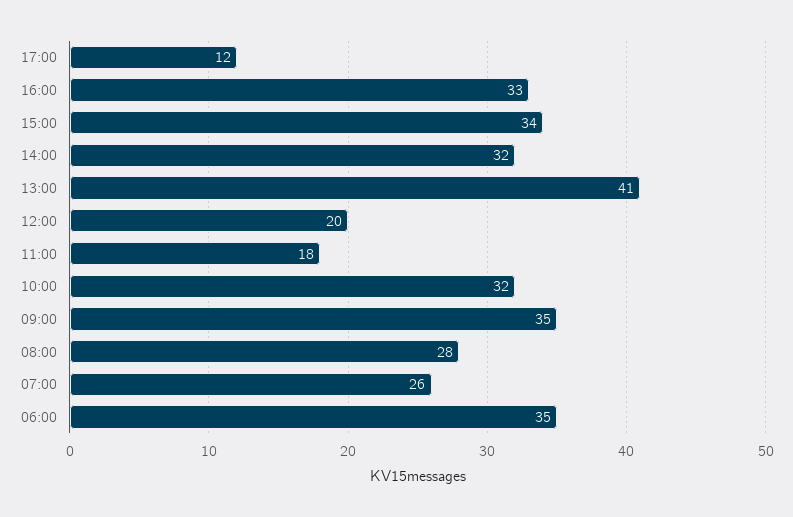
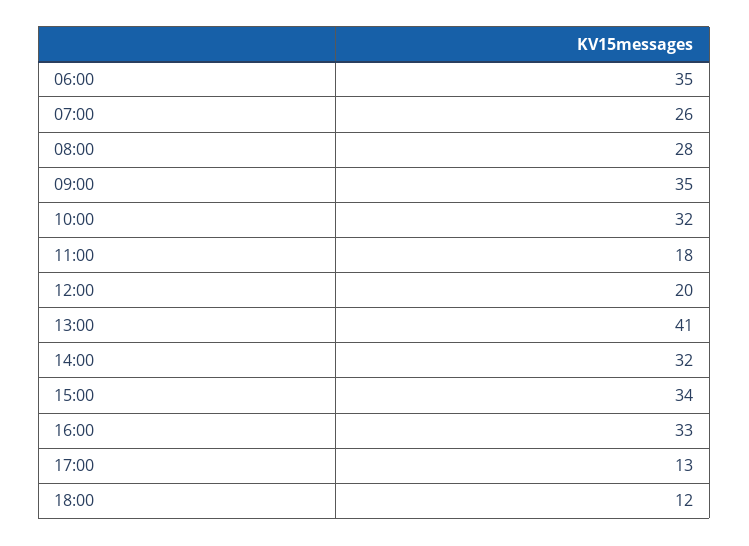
17:00: 12 -> 13
18:00: none -> 12

